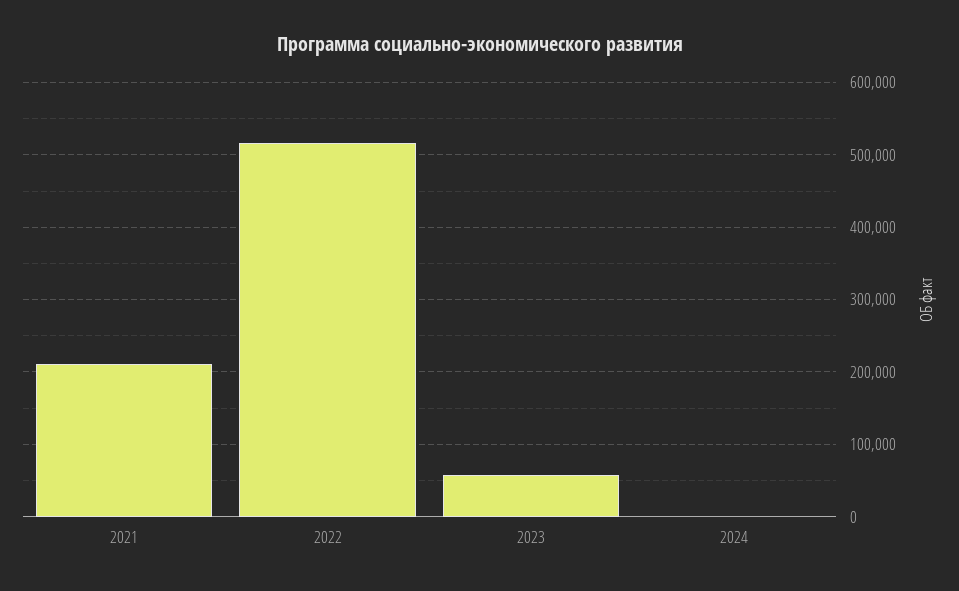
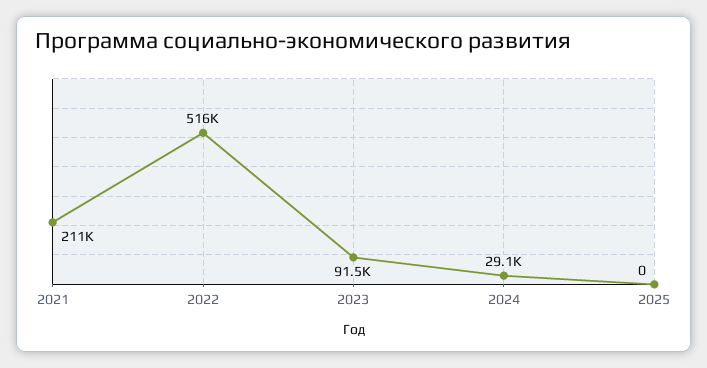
2023: 60000 -> 91500
2024: 0 -> 29100
2025: none -> 0

